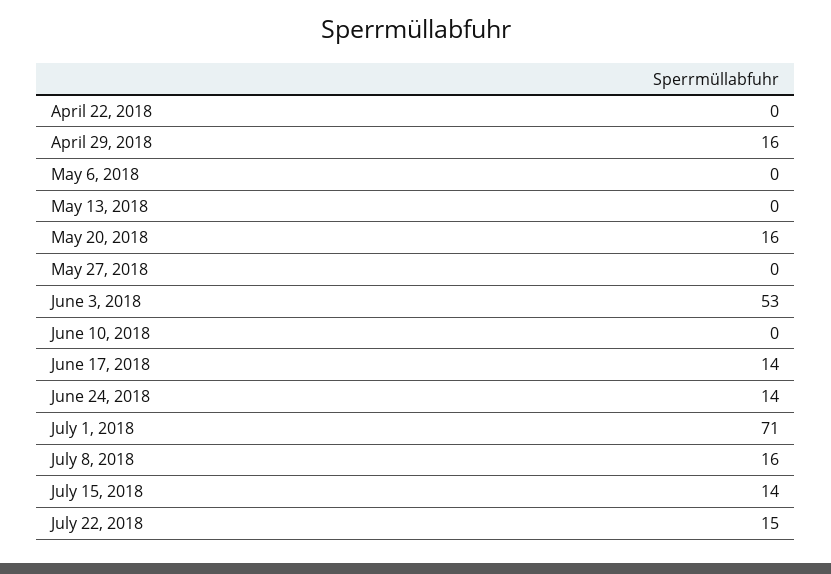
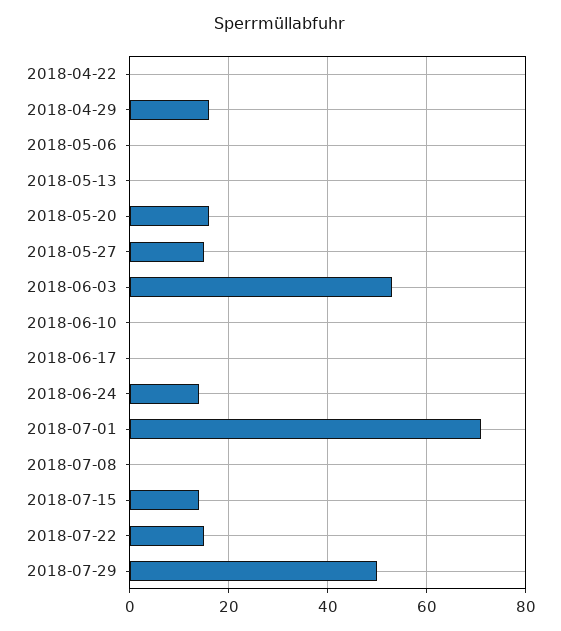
May 27, 2018: 0 -> 15
June 17, 2018: 14 -> 0
July 8, 2018: 16 -> 0
2018-07-29: none -> 50

